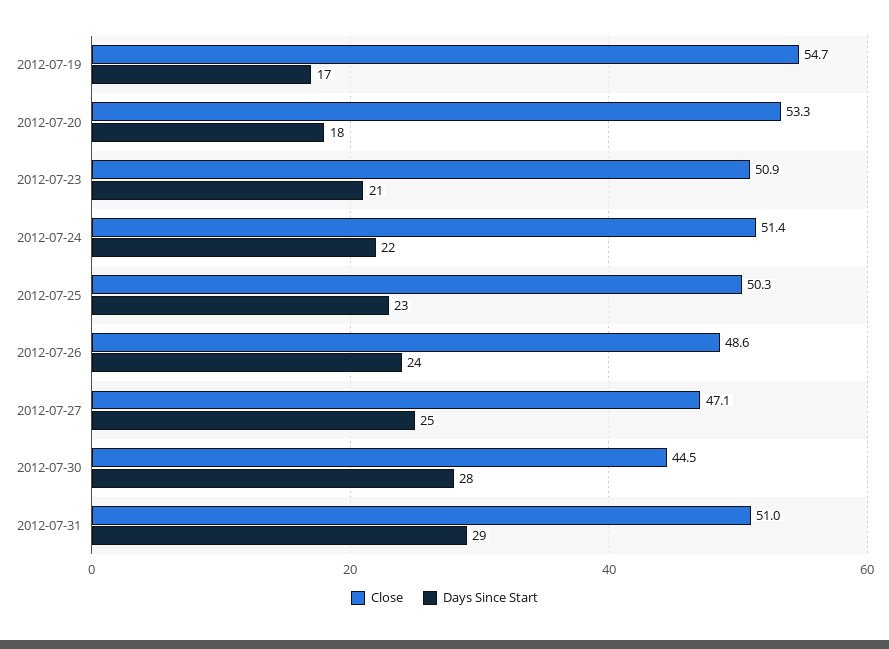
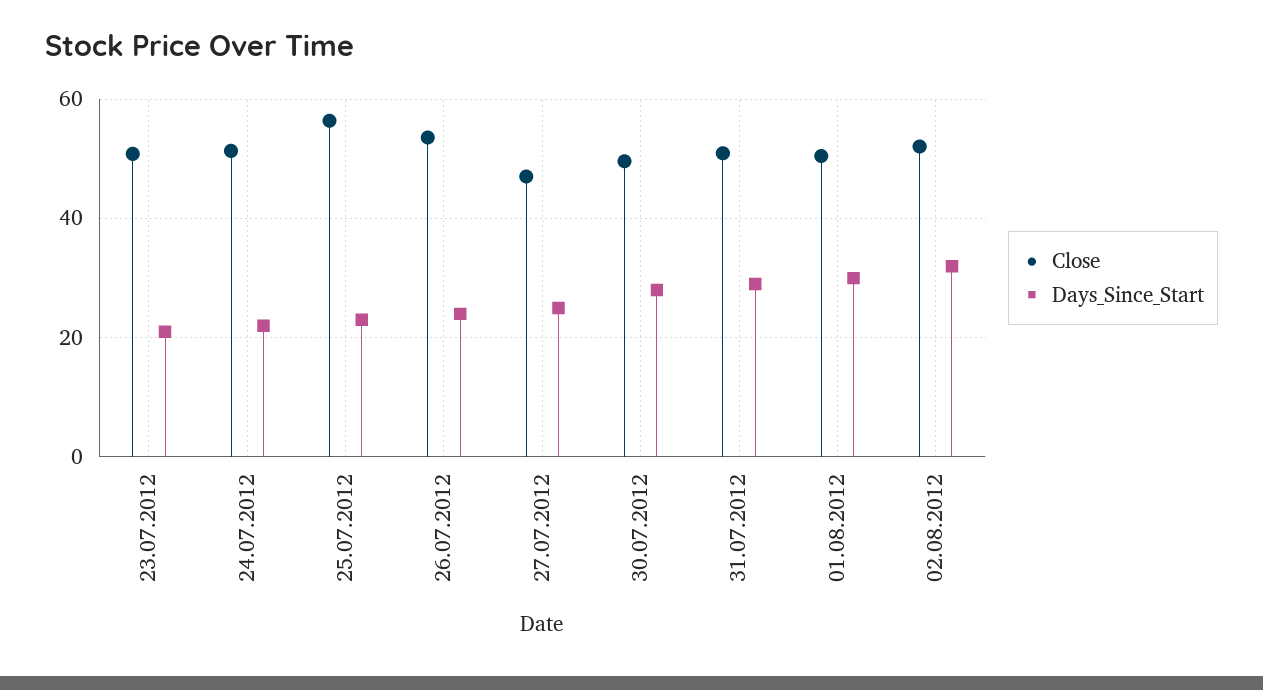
Close, 2012-07-19: 54.7 -> none
Days Since Start, 2012-07-19: 17 -> none
Close, 2012-07-20: 53.3 -> none
Days Since Start, 2012-07-20: 18 -> none
Close, 2012-07-25: 50.3 -> 56
Close, 2012-07-26: 48.6 -> 54
Close, 2012-07-30: 44.5 -> 50
Close, 01.08.2012: none -> 50
Days Since Start, 01.08.2012: none -> 30
Close, 02.08.2012: none -> 52
Days Since Start, 02.08.2012: none -> 32

